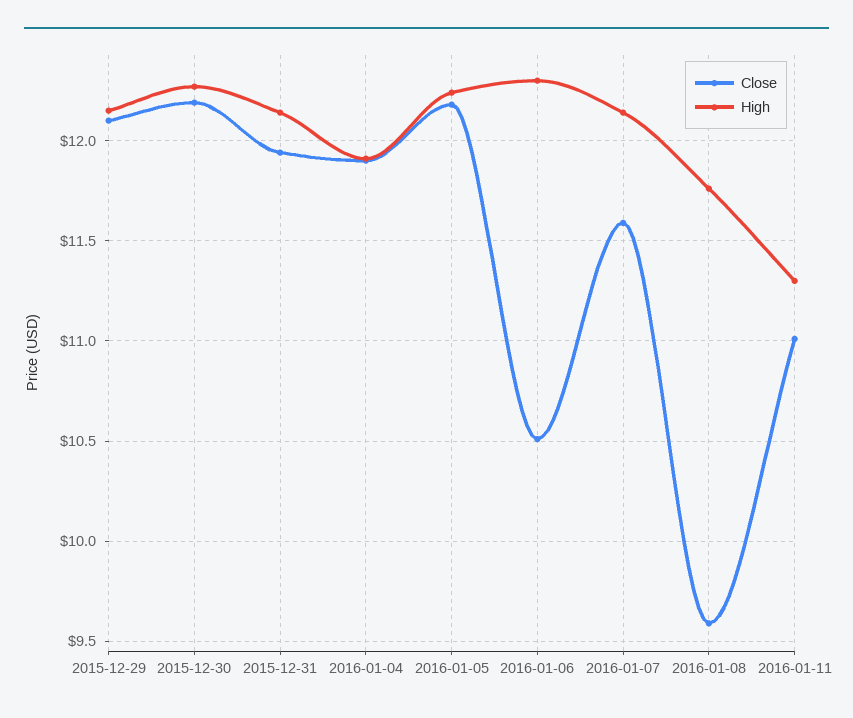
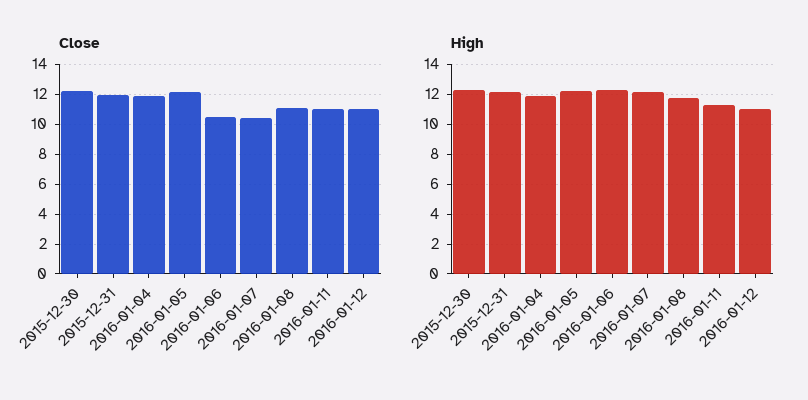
Close, 2015-12-29: 12.1 -> none
High, 2015-12-29: 12.15 -> none
Close, 2016-01-07: 11.6 -> 10.5
Close, 2016-01-08: 9.6 -> 11
Close, 2016-01-12: none -> 11
High, 2016-01-12: none -> 11

